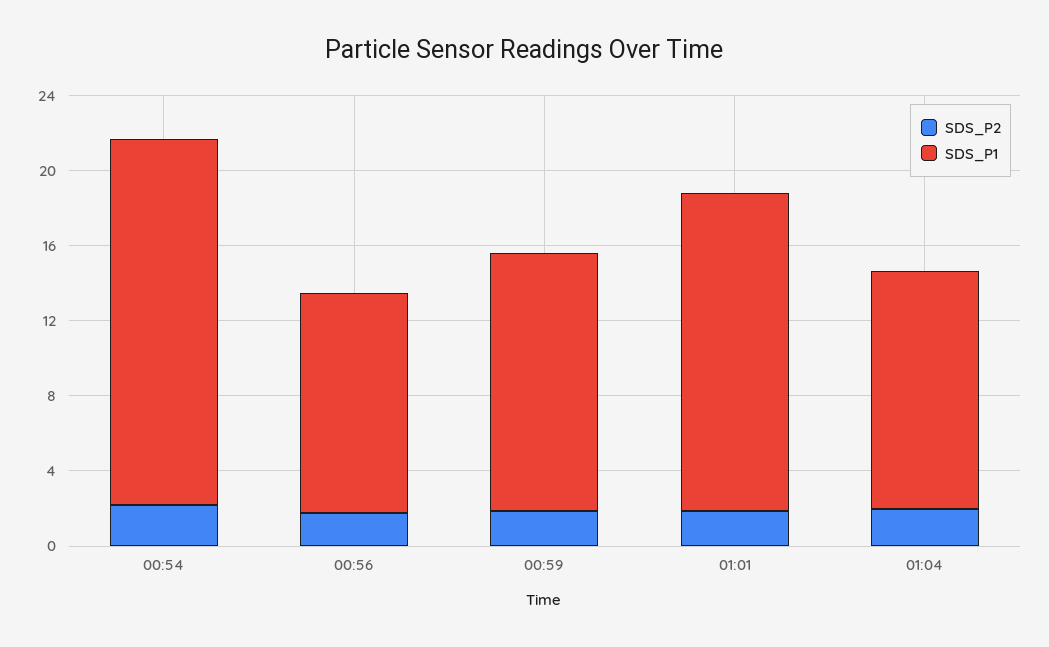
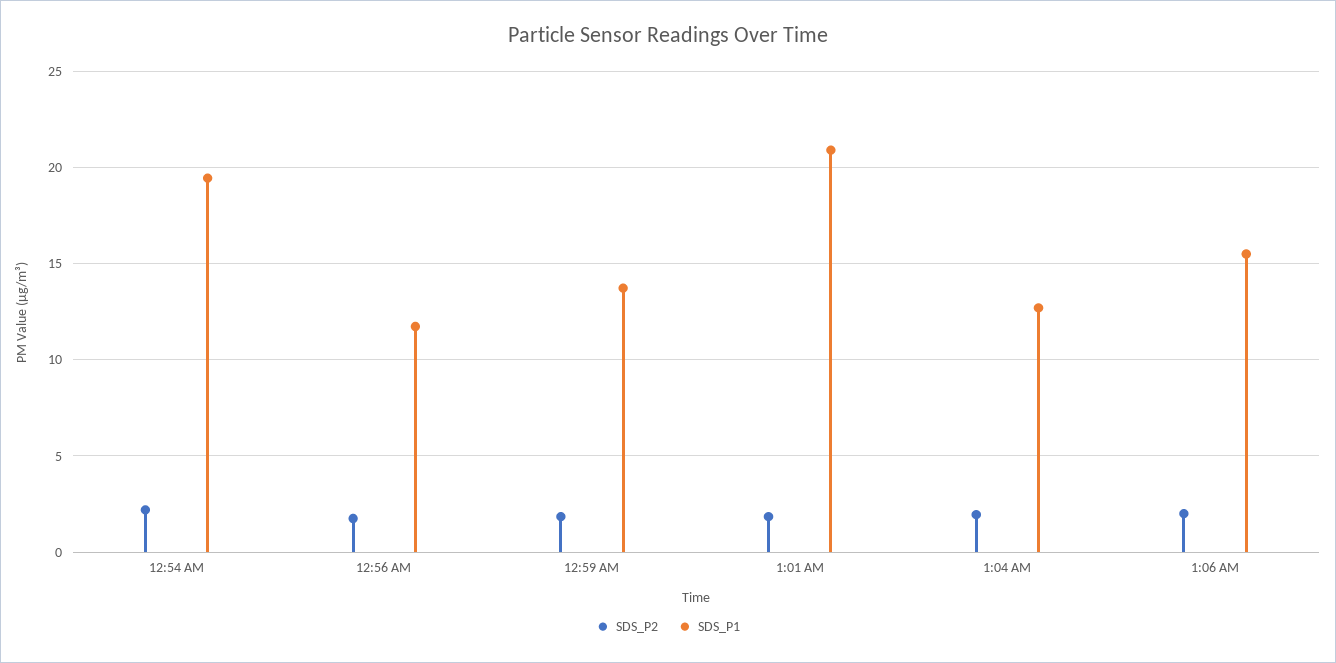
SDS_P1, 01:01: 17 -> 21
SDS_P2, 1:06 AM: none -> 2
SDS_P1, 1:06 AM: none -> 15.5

